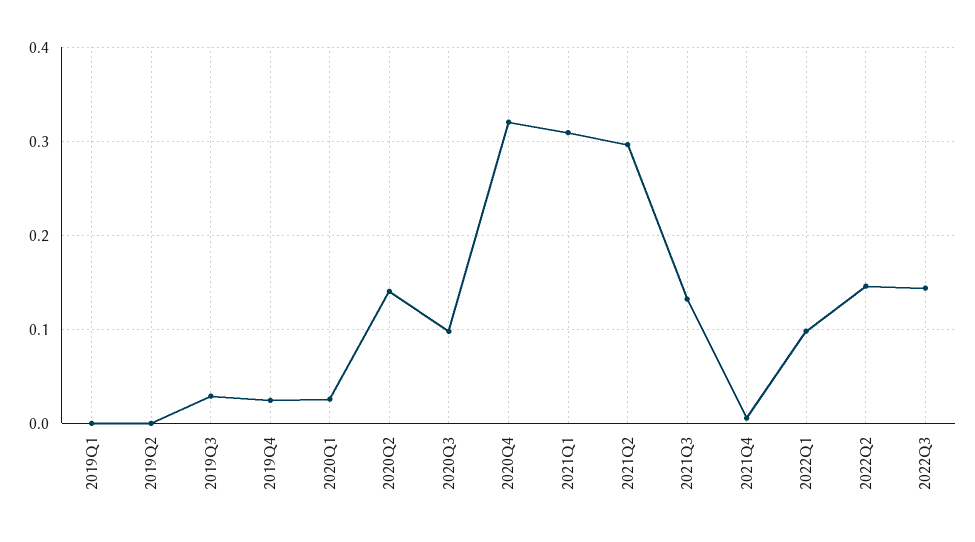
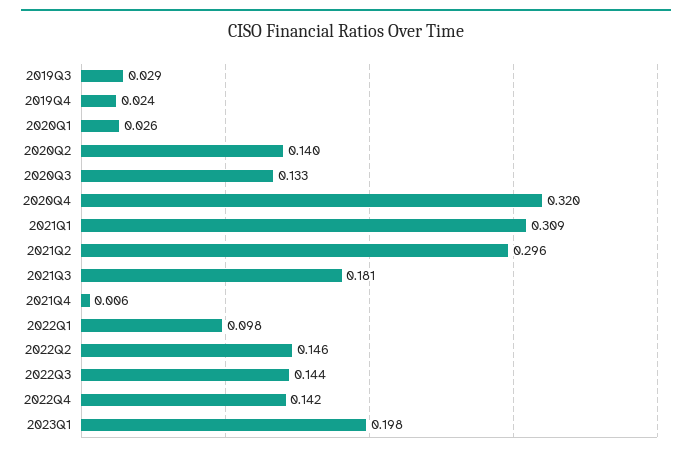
2019Q1: 0 -> none
2019Q2: 0 -> none
2020Q3: 0.1 -> 0.133
2021Q3: 0.13 -> 0.181
2022Q4: none -> 0.142
2023Q1: none -> 0.198

